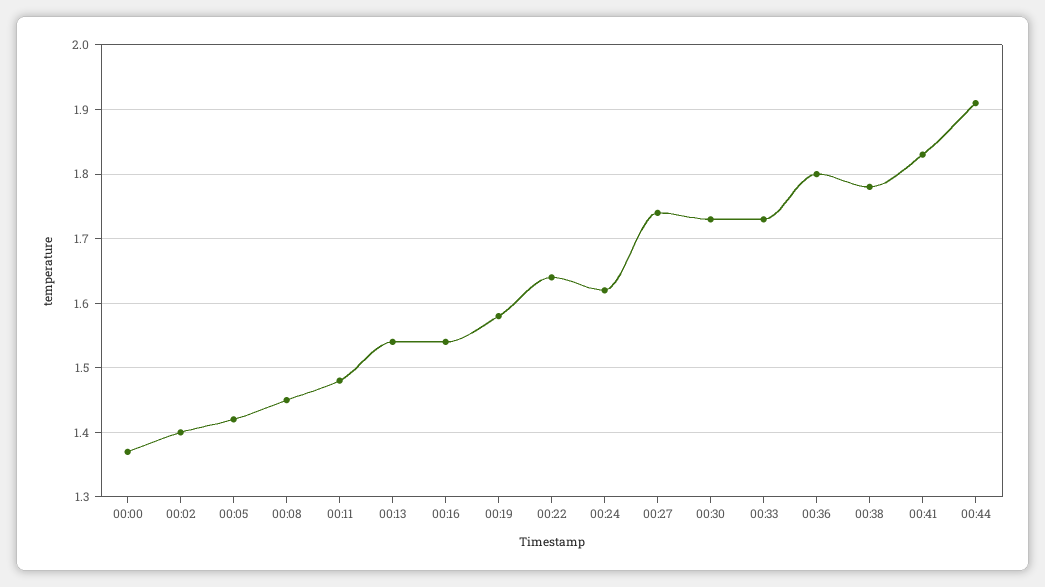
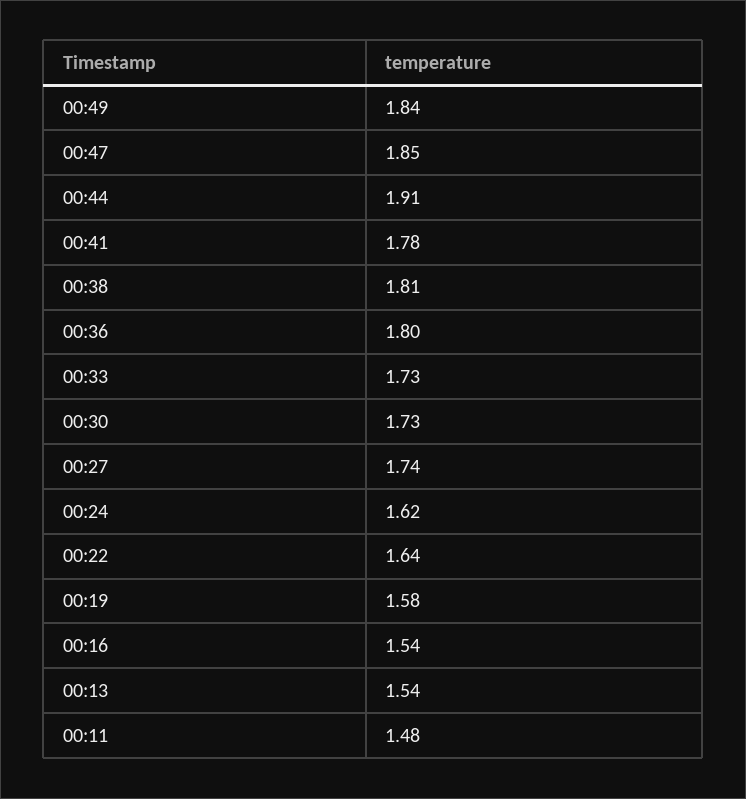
00:00: 1.37 -> none
00:02: 1.4 -> none
00:05: 1.42 -> none
00:08: 1.45 -> none
00:38: 1.78 -> 1.81
00:41: 1.83 -> 1.78
00:49: none -> 1.84
00:47: none -> 1.85

